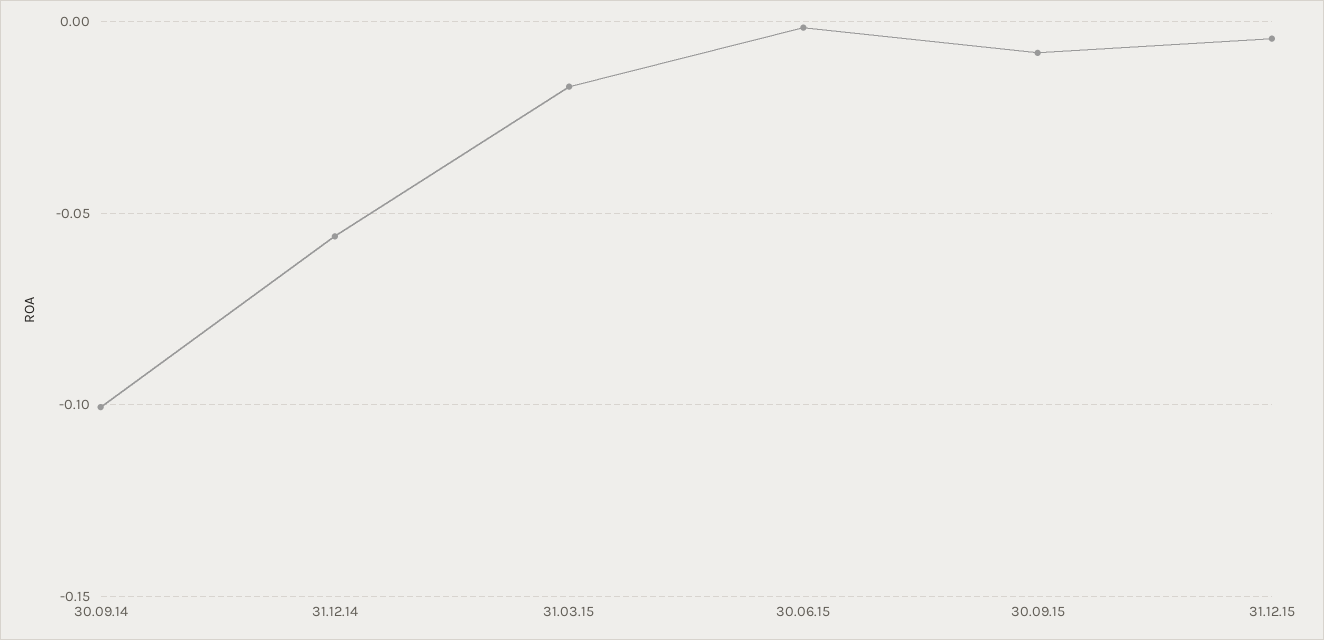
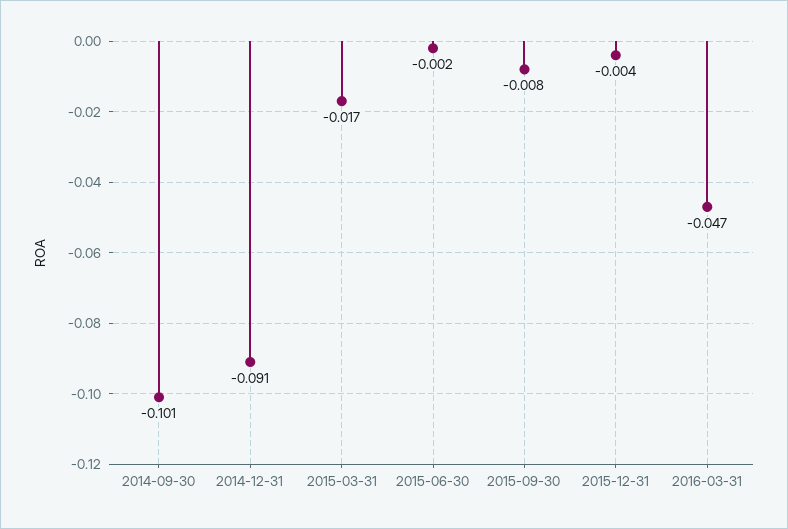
31.12.14: -0.055 -> -0.091
2016-03-31: none -> -0.047

